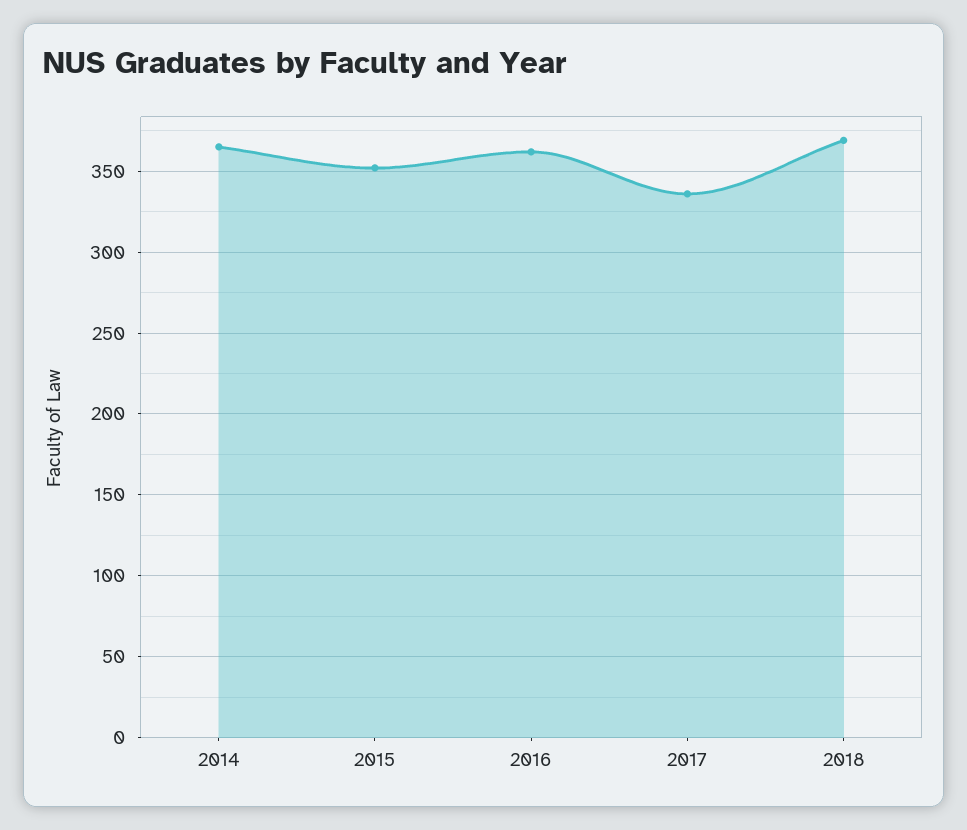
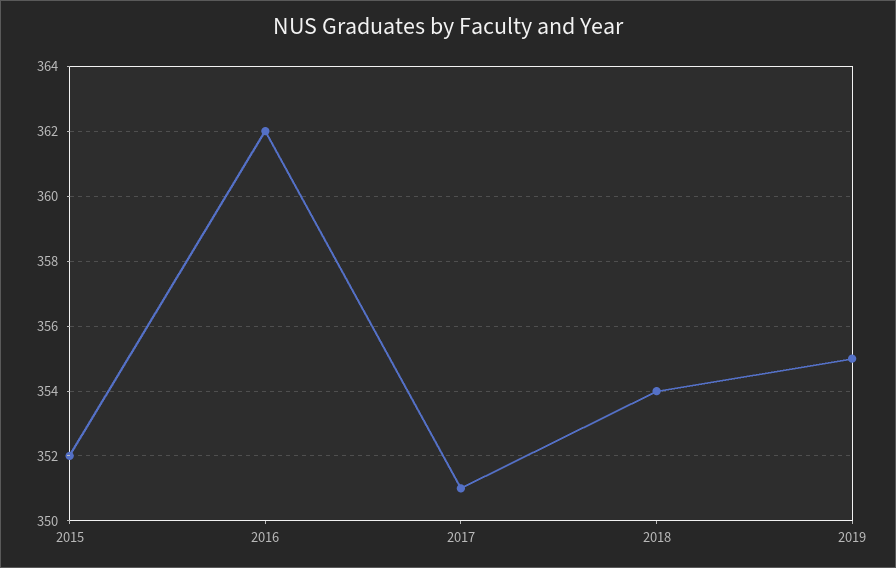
2014: 365 -> none
2017: 335 -> 351
2018: 370 -> 354
2019: none -> 355

